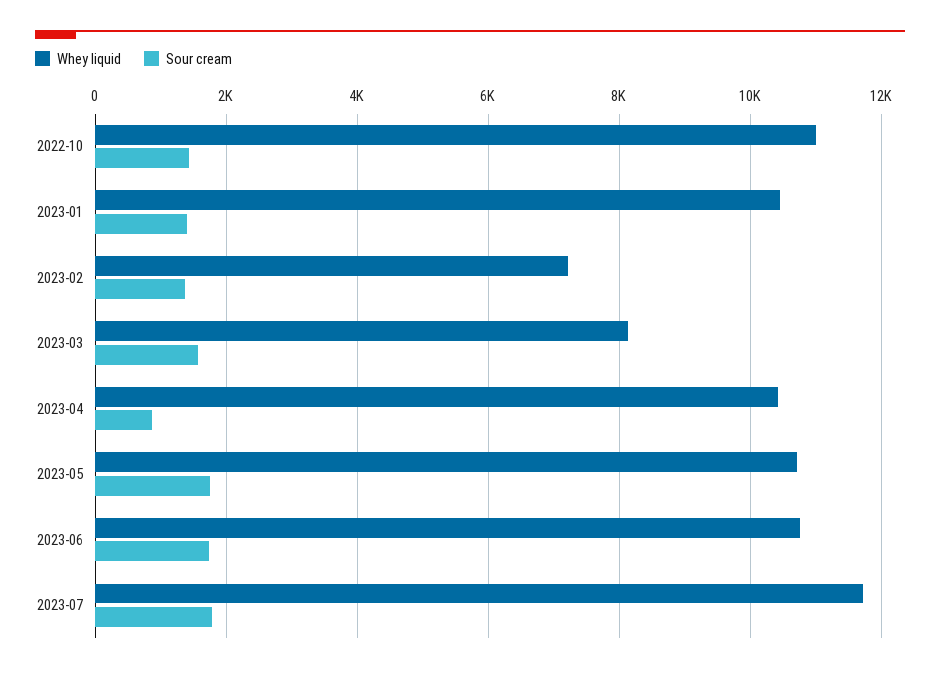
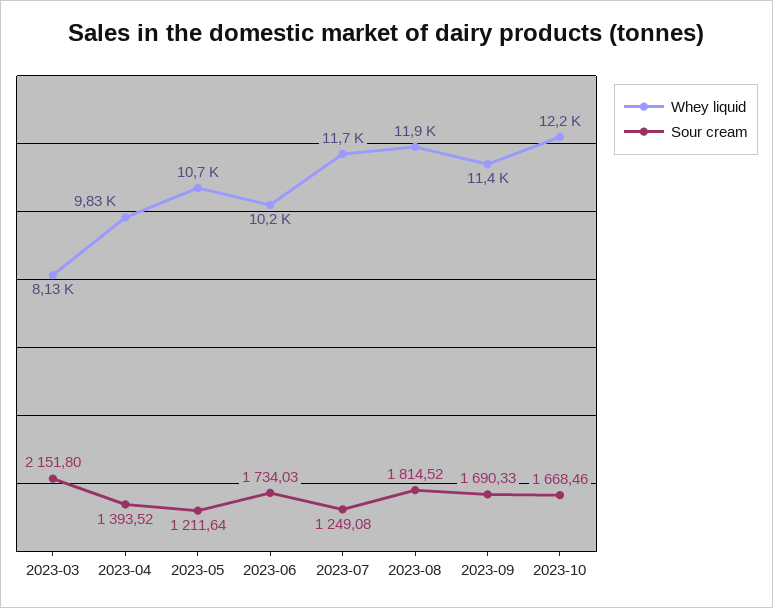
Whey liquid, 2022-10: 11000 -> none
Sour cream, 2022-10: 1400 -> none
Whey liquid, 2023-01: 10400 -> none
Sour cream, 2023-01: 1400 -> none
Whey liquid, 2023-02: 7200 -> none
Sour cream, 2023-02: 1400 -> none
Sour cream, 2023-03: 1600 -> 2151.8
Whey liquid, 2023-04: 10400 -> 9830
Sour cream, 2023-04: 800 -> 1393.52
Sour cream, 2023-05: 1800 -> 1211.64
Whey liquid, 2023-06: 10800 -> 10200
Sour cream, 2023-07: 1800 -> 1249.08
Whey liquid, 2023-08: none -> 11900
Sour cream, 2023-08: none -> 1814.52
Whey liquid, 2023-09: none -> 11400
Sour cream, 2023-09: none -> 1690.33
Whey liquid, 2023-10: none -> 12200
Sour cream, 2023-10: none -> 1668.46

